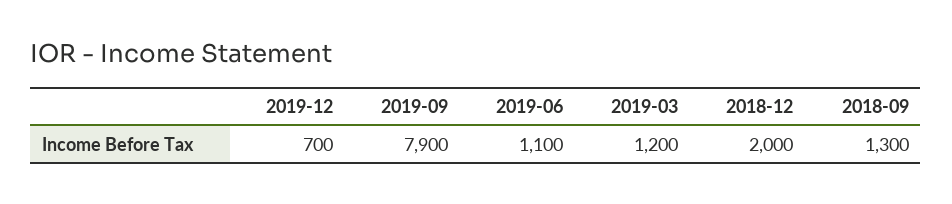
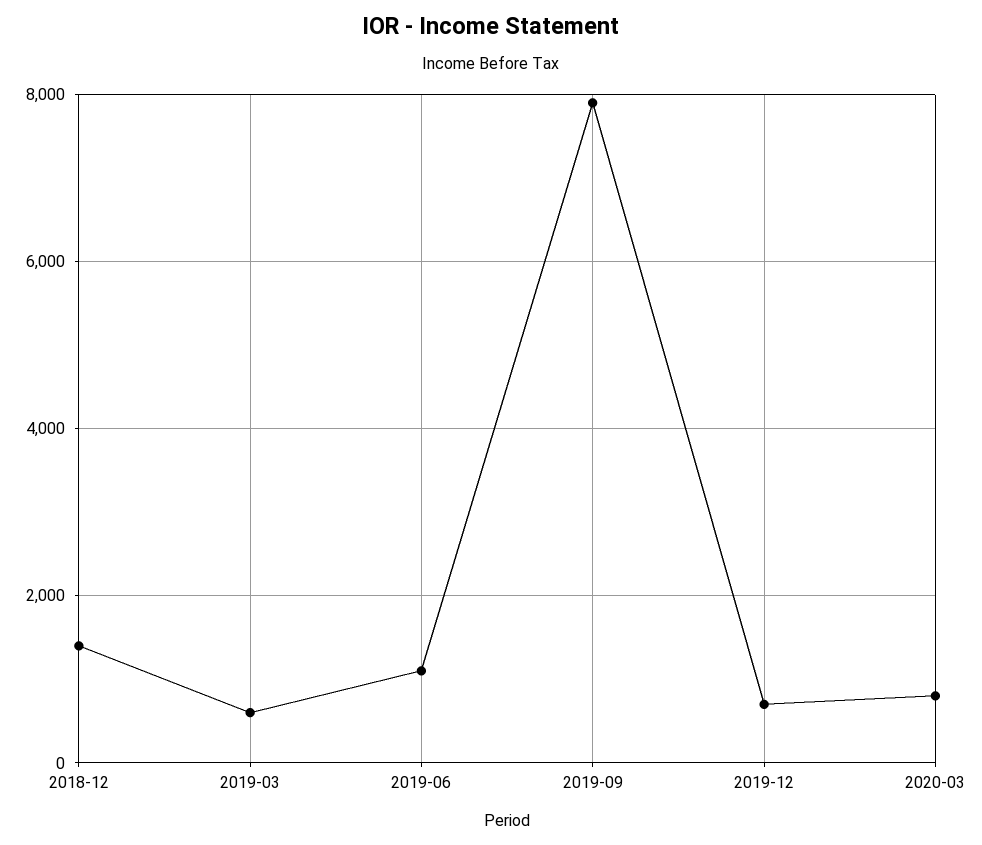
2019-03: 1200 -> 600
2018-12: 2000 -> 1400
2018-09: 1300 -> none
2020-03: none -> 800

